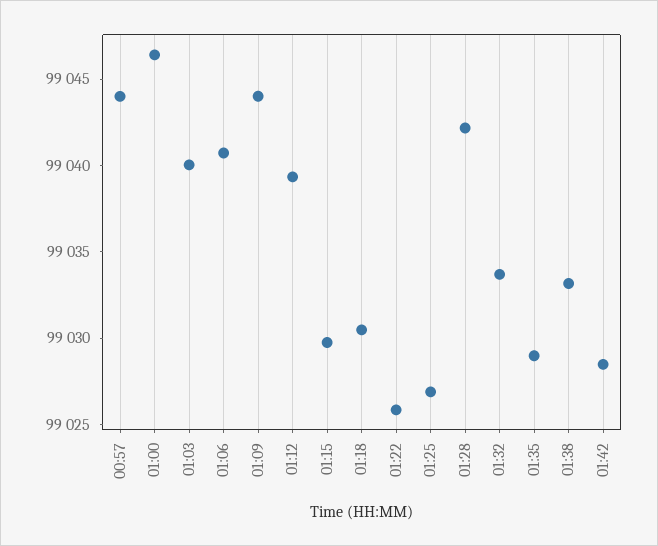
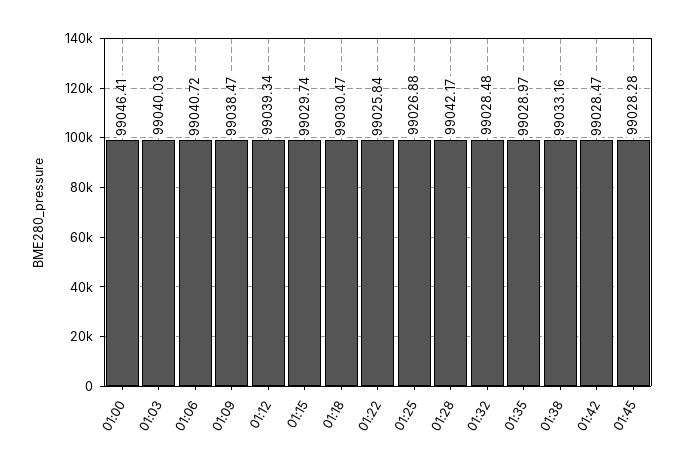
00:57: 99044 -> none
01:09: 99044 -> 99038.47
01:32: 99034 -> 99028.48
01:45: none -> 99028.28

